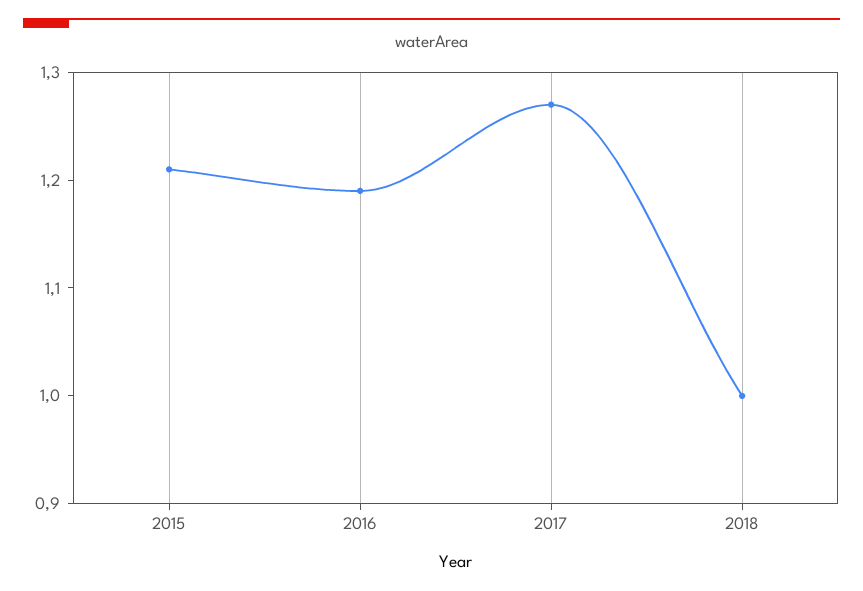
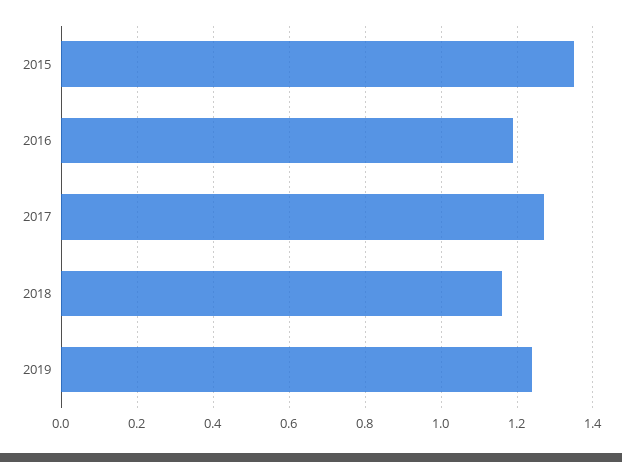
2015: 1.21 -> 1.35
2018: 1 -> 1.15
2019: none -> 1.25

